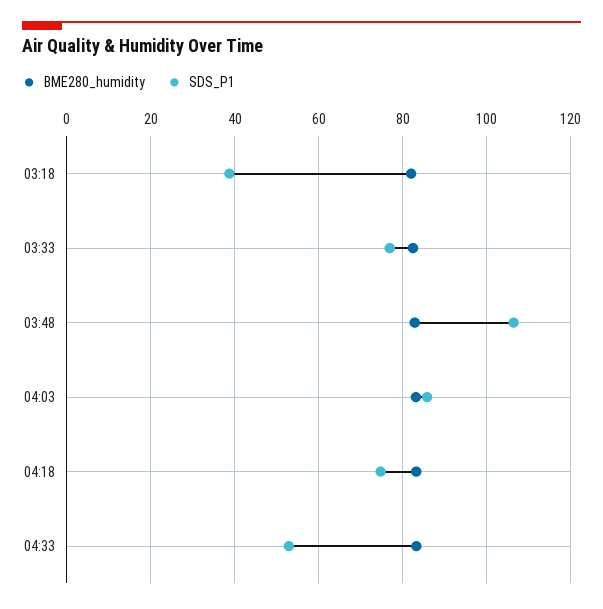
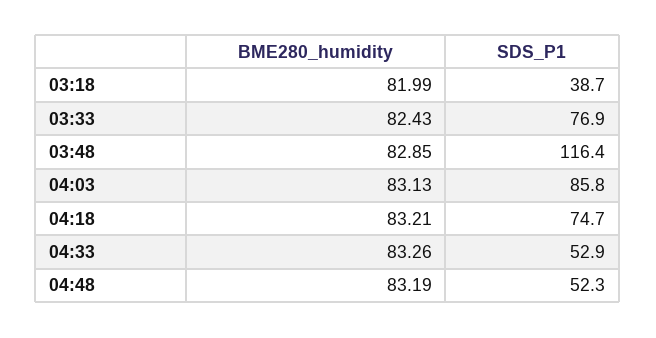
SDS_P1, 03:48: 106 -> 116.4
BME280_humidity, 04:48: none -> 83.19
SDS_P1, 04:48: none -> 52.3

